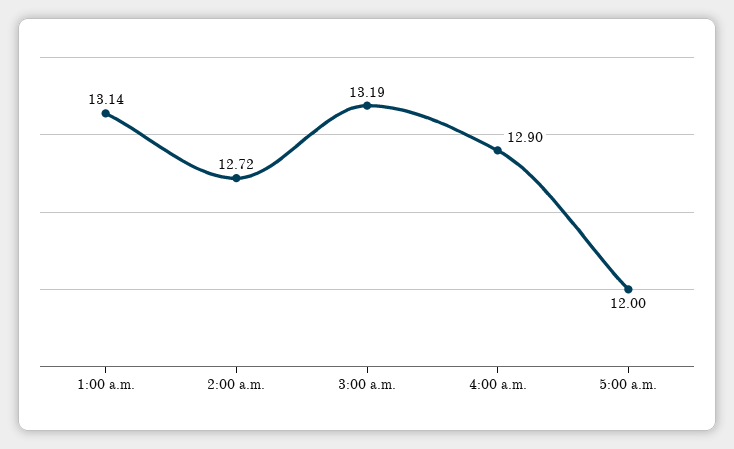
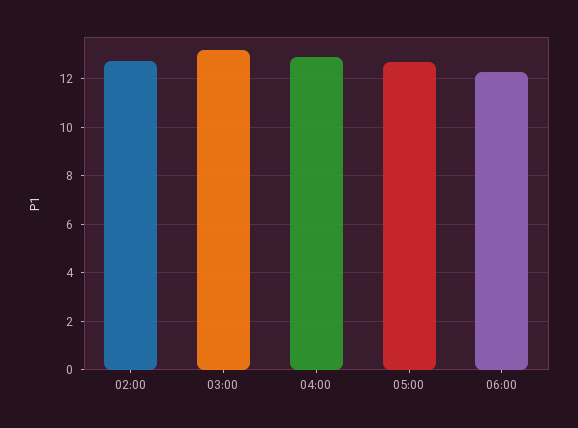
1:00 a.m.: 13.14 -> none
5:00 a.m.: 12 -> 12.75
06:00: none -> 12.25

